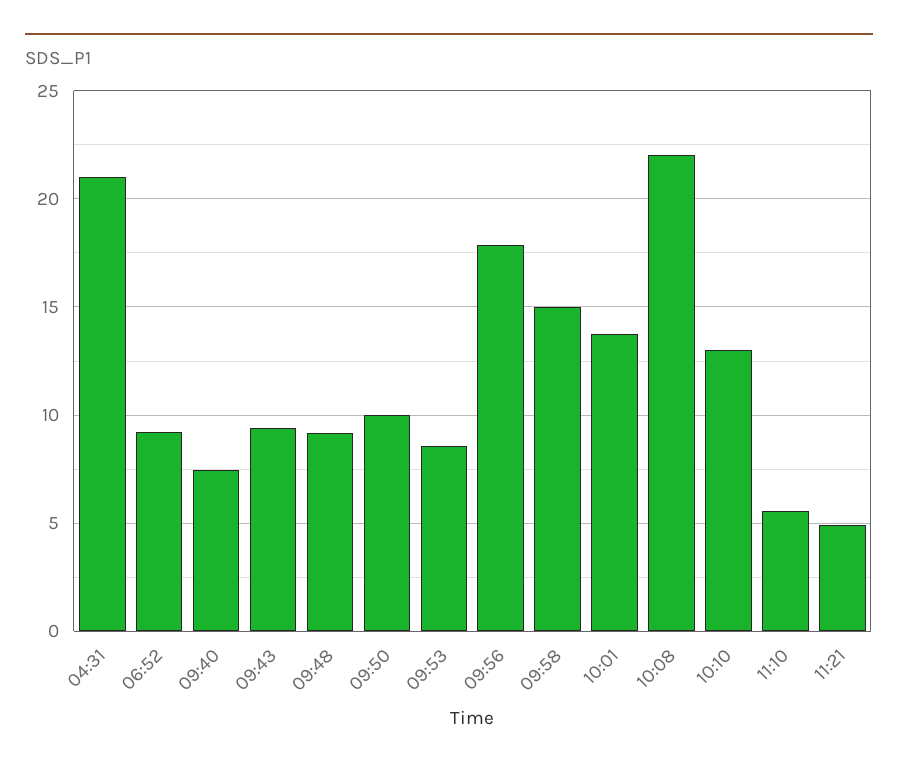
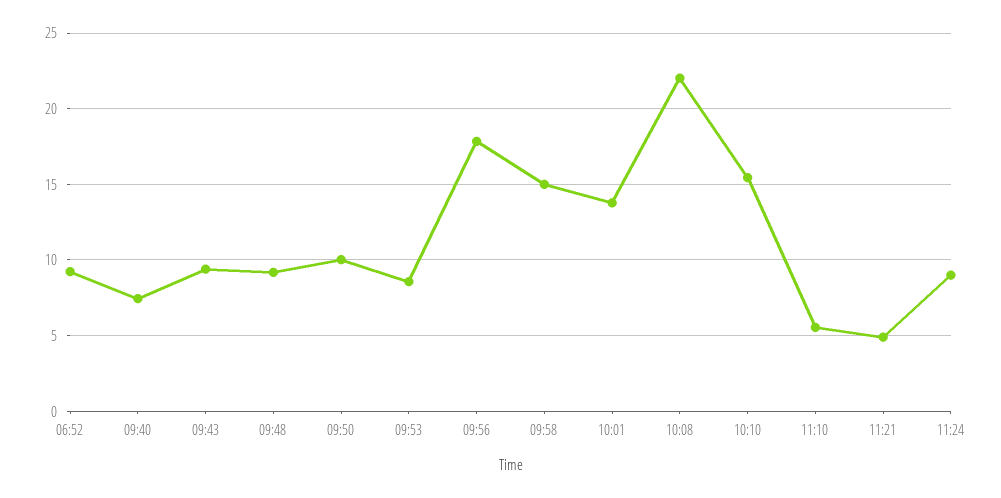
04:31: 21 -> none
10:10: 13 -> 15.5
11:24: none -> 9

